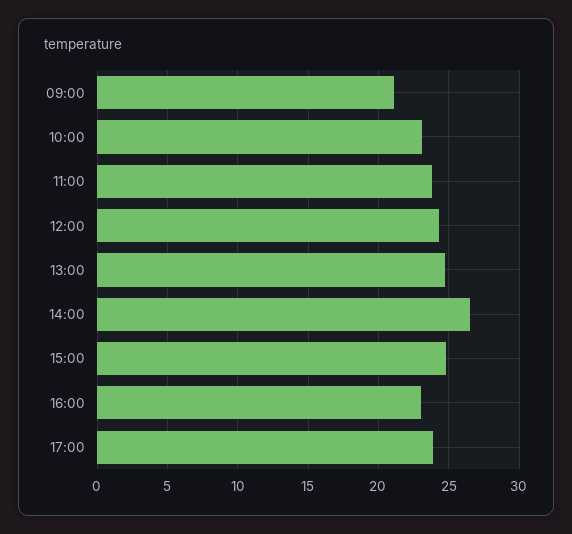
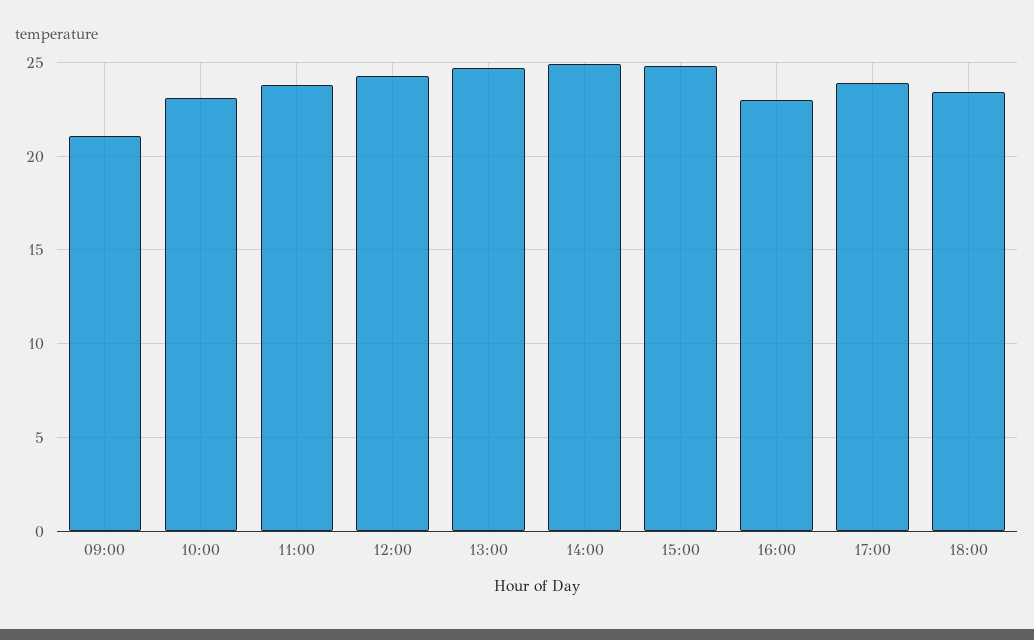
14:00: 26.5 -> 25
18:00: none -> 23.5

